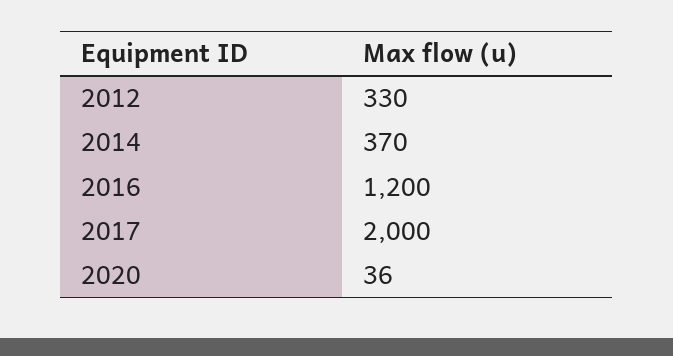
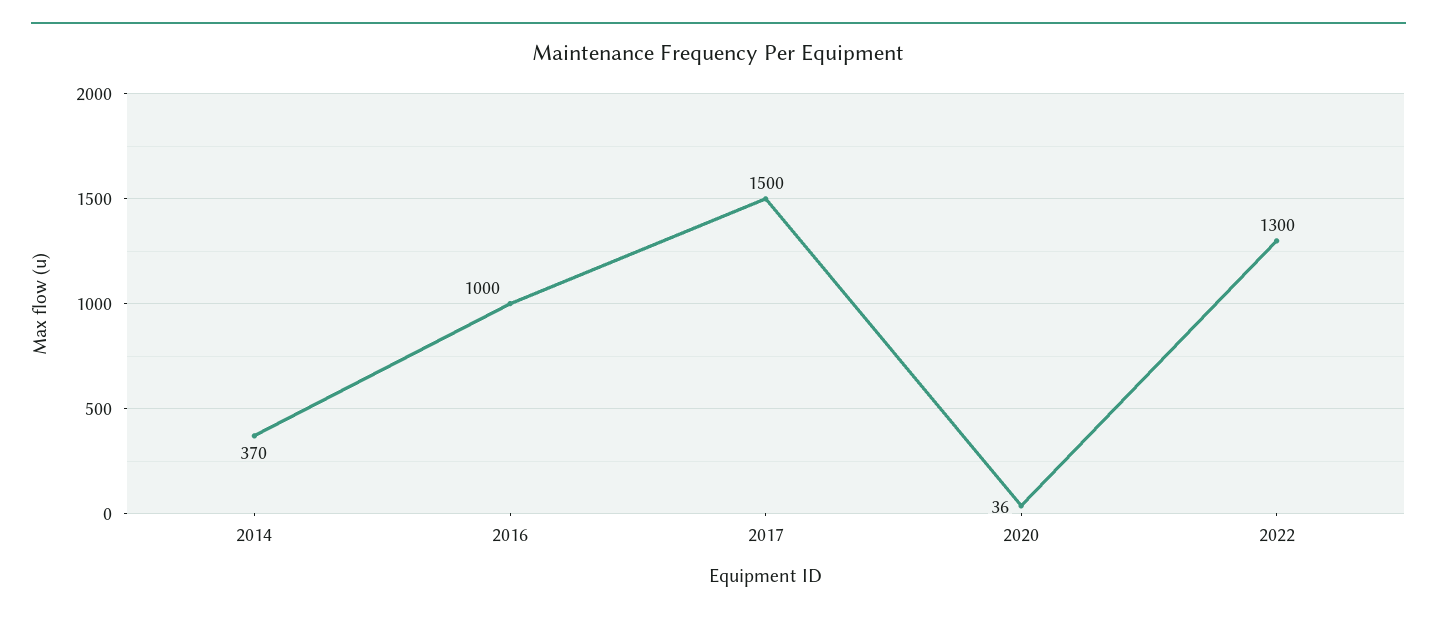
2012: 330 -> none
2016: 1200 -> 1000
2017: 2000 -> 1500
2022: none -> 1300

